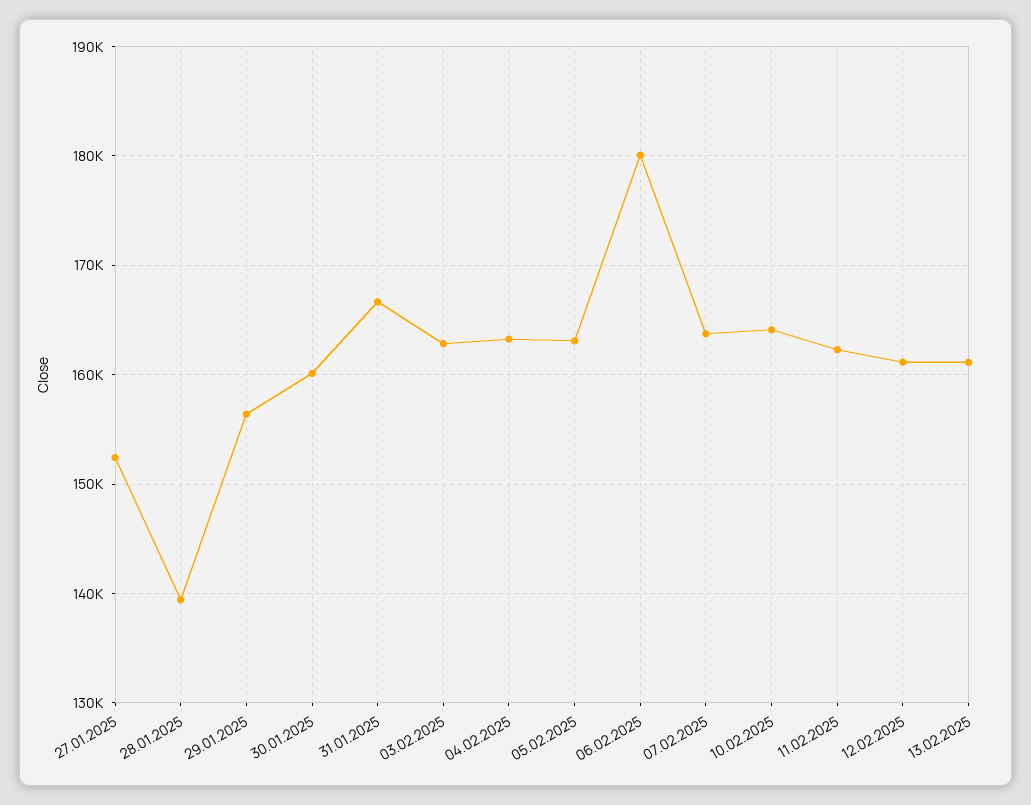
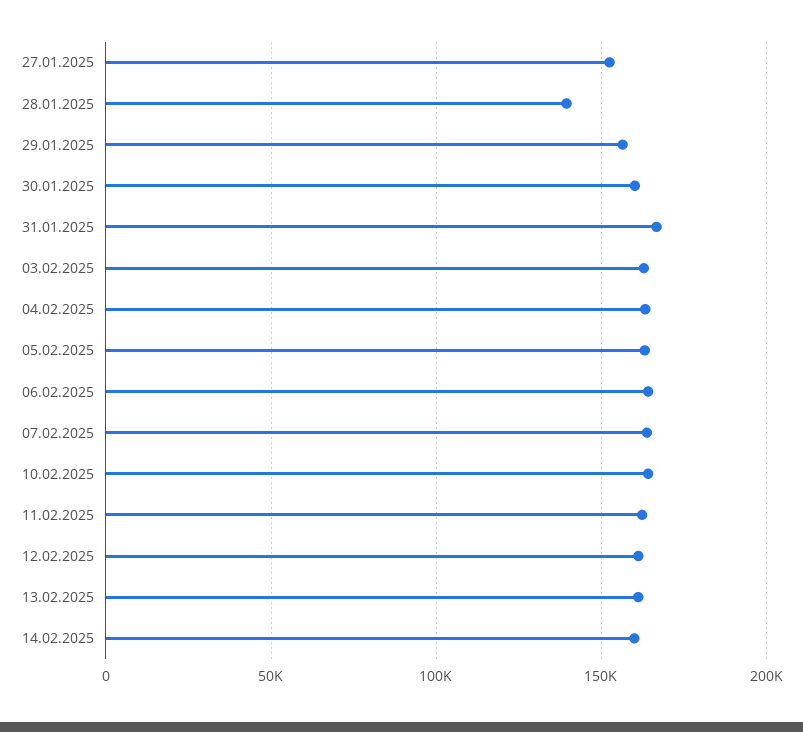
06.02.2025: 180000 -> 165000
14.02.2025: none -> 160000

